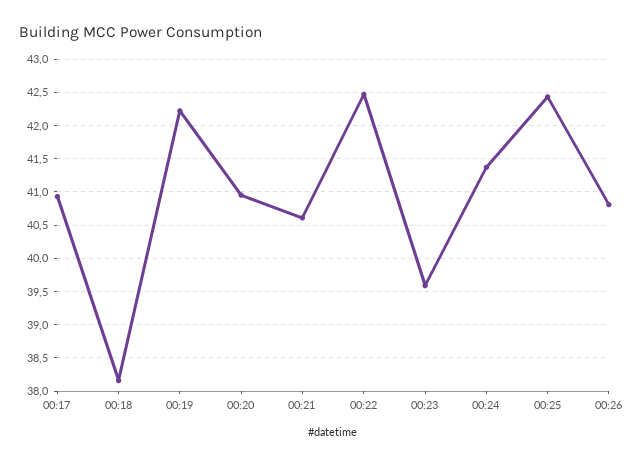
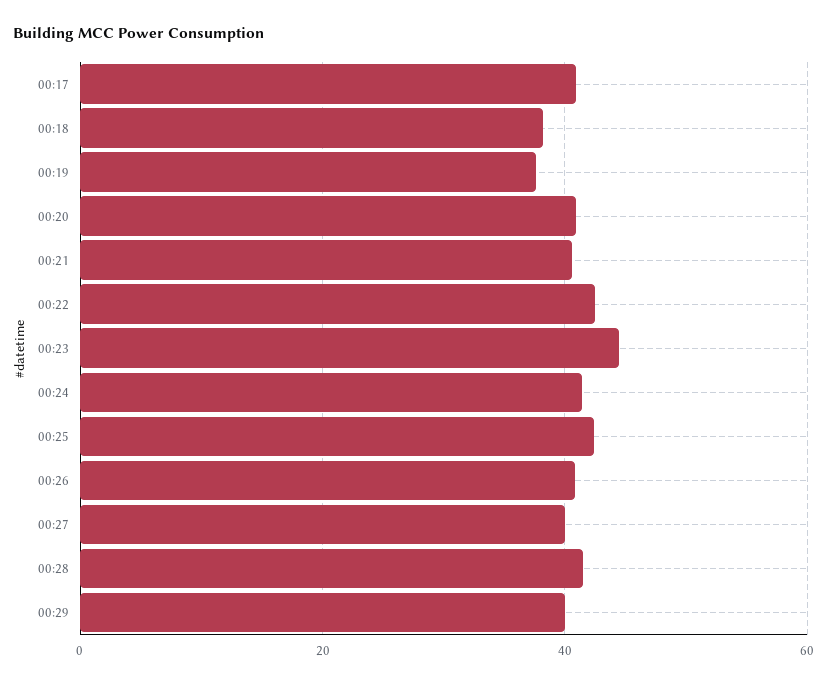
00:19: 42.2 -> 38
00:23: 39.6 -> 44
00:27: none -> 40
00:28: none -> 42
00:29: none -> 40

